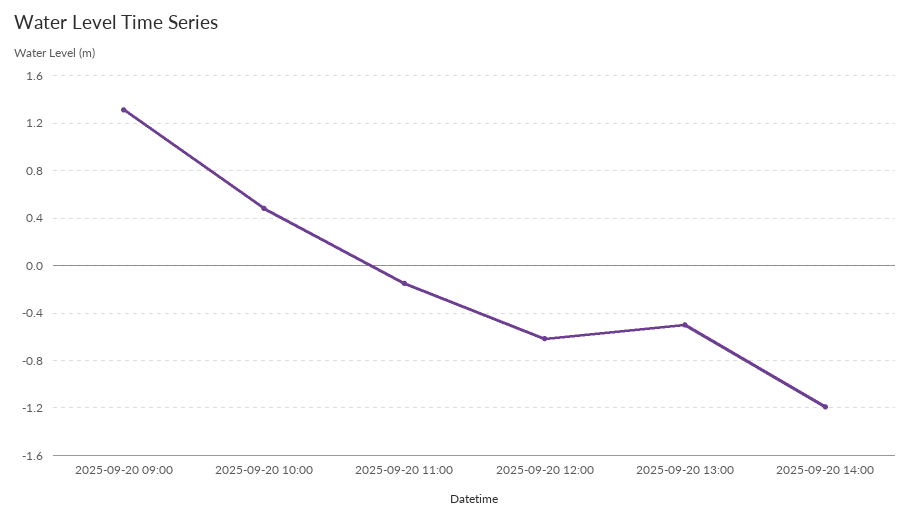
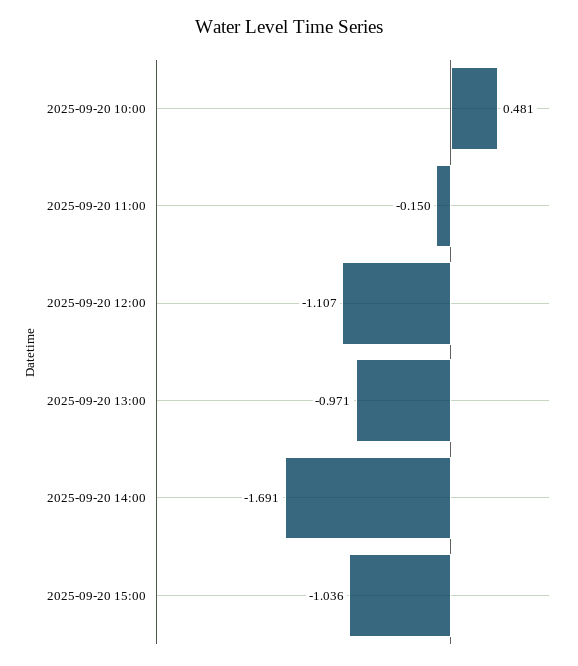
2025-09-20 09:00: 1.3 -> none
2025-09-20 12:00: -0.6 -> -1.107
2025-09-20 13:00: -0.5 -> -0.971
2025-09-20 14:00: -1.2 -> -1.691
2025-09-20 15:00: none -> -1.036

